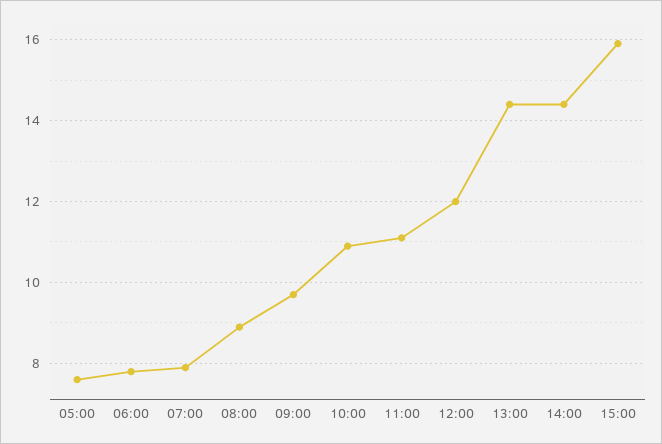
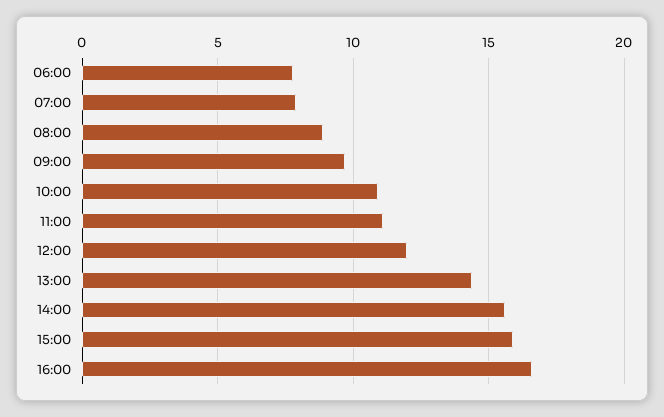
05:00: 7.5 -> none
14:00: 14.5 -> 15.5
16:00: none -> 16.5

